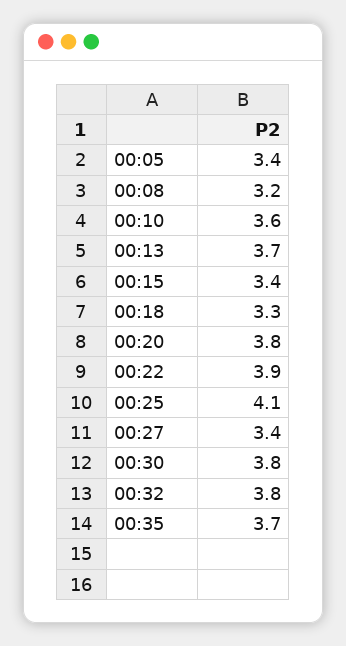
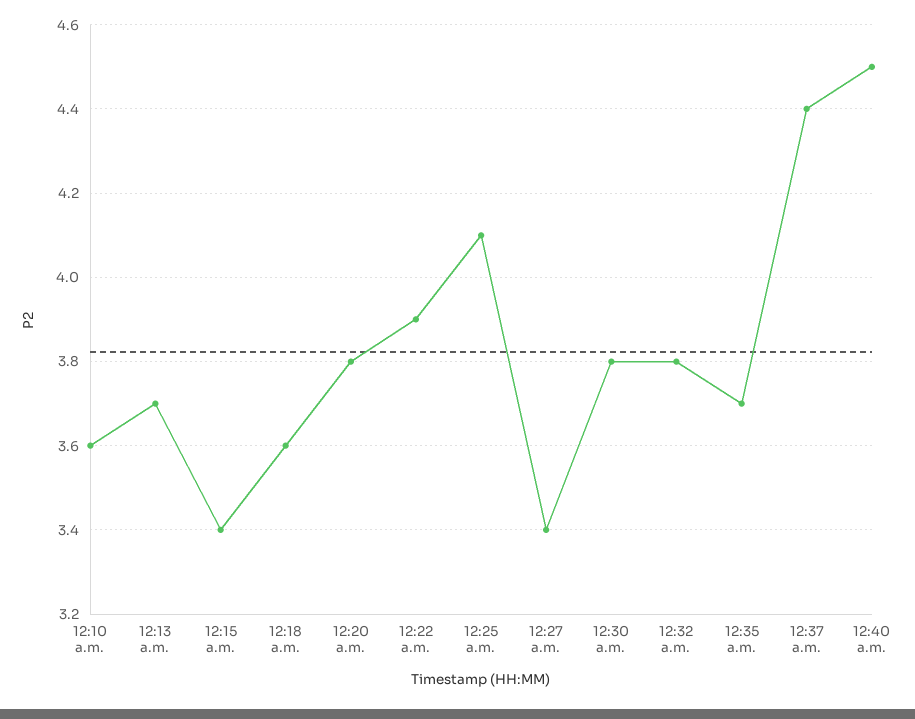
00:05: 3.4 -> none
00:08: 3.2 -> none
00:18: 3.3 -> 3.6
12:37 a.m.: none -> 4.4
12:40 a.m.: none -> 4.5

